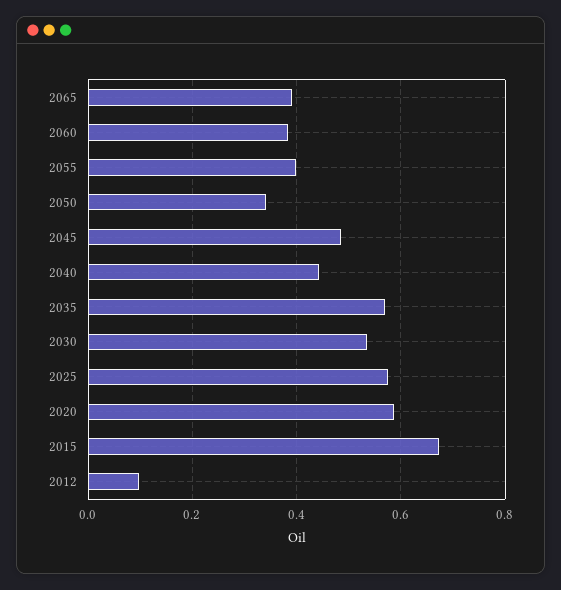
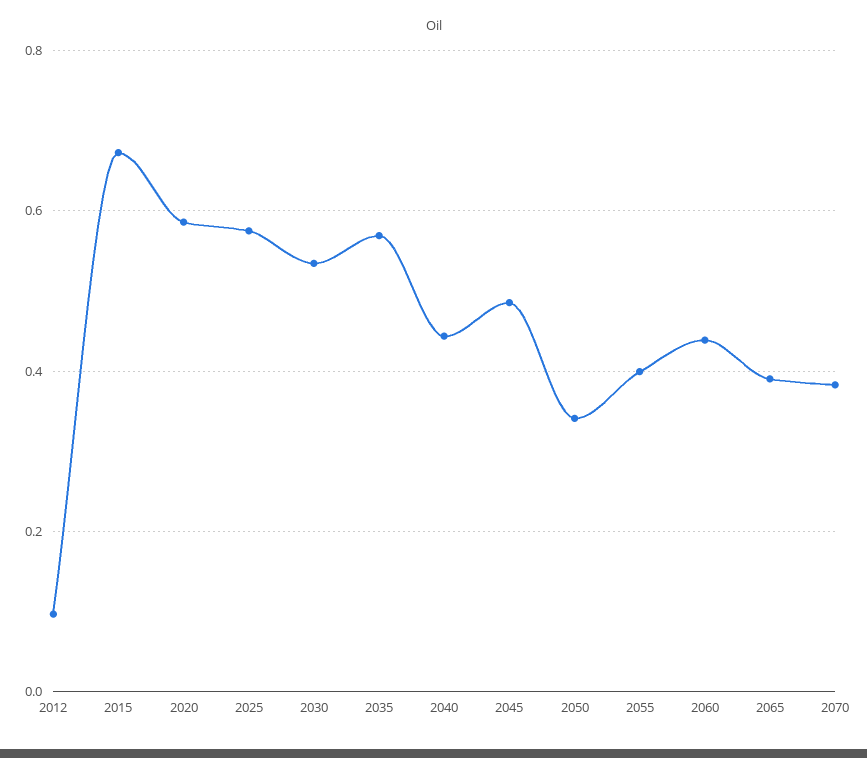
2060: 0.38 -> 0.44
2070: none -> 0.38

